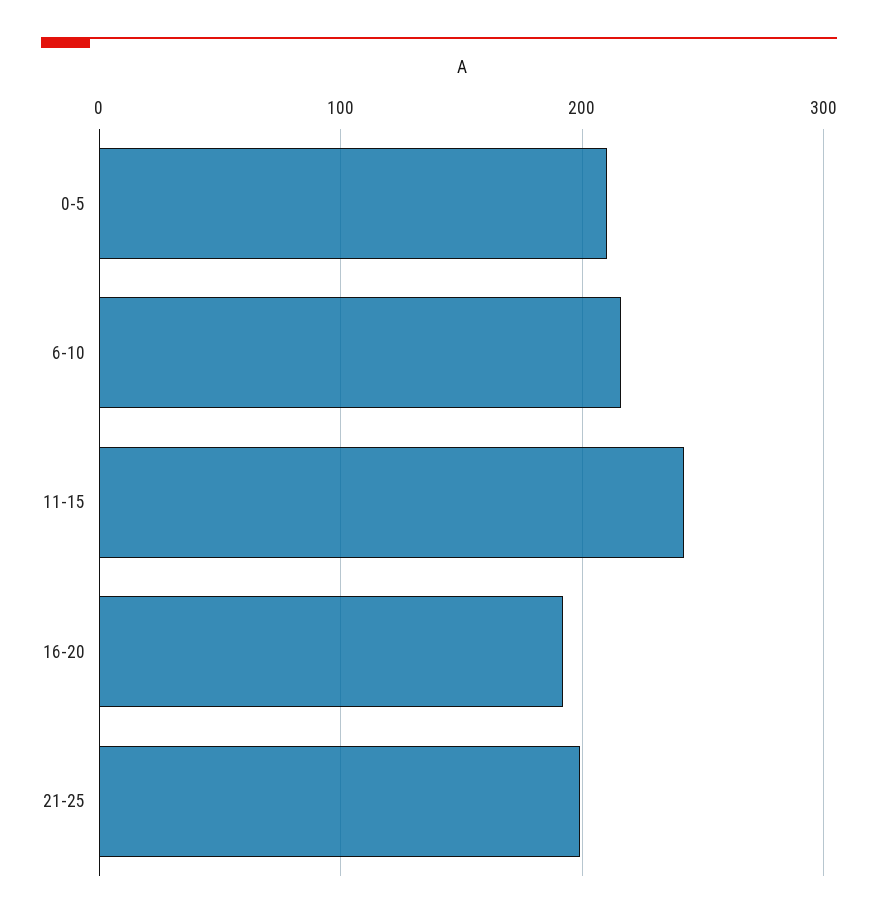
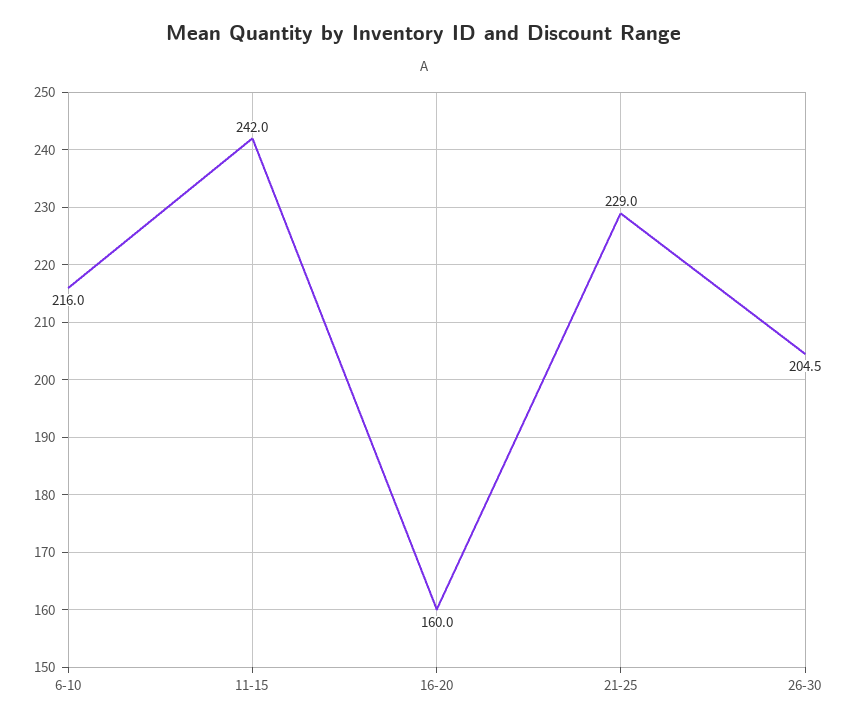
0-5: 210 -> none
16-20: 190 -> 160
21-25: 200 -> 229
26-30: none -> 204.5

